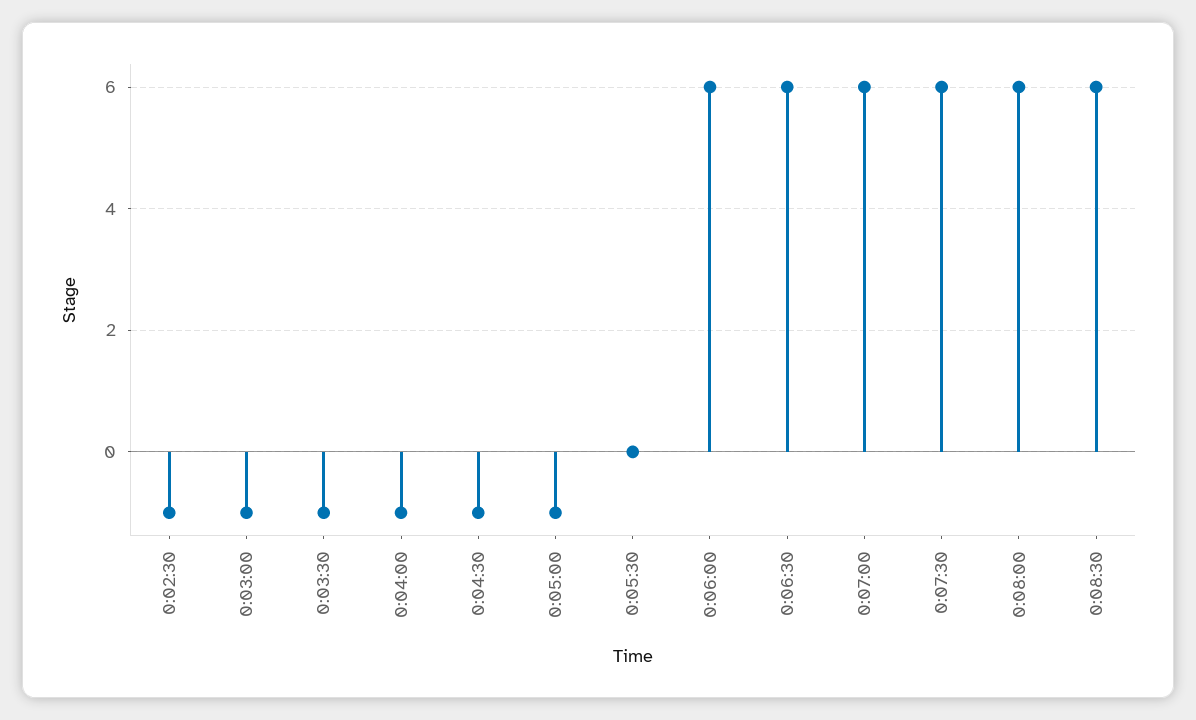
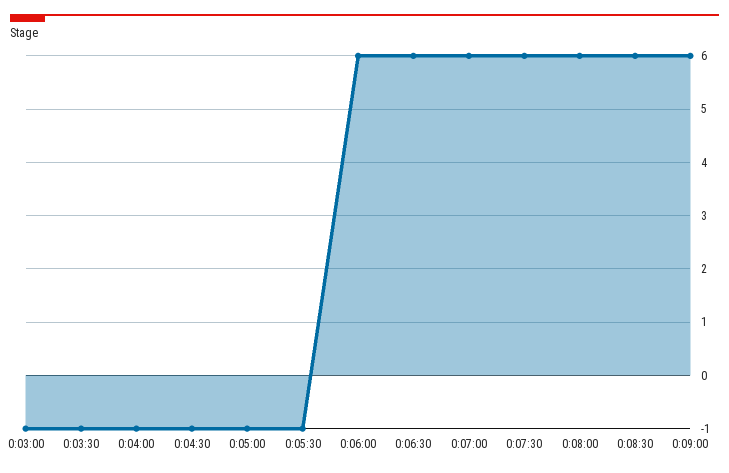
0:02:30: -1 -> none
0:05:30: 0 -> -1
0:09:00: none -> 6

